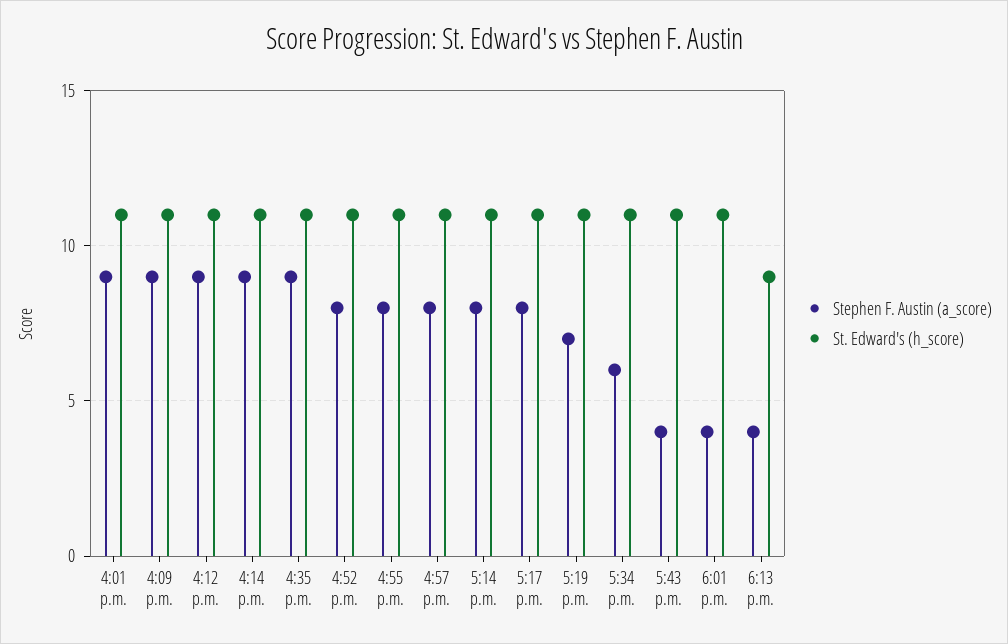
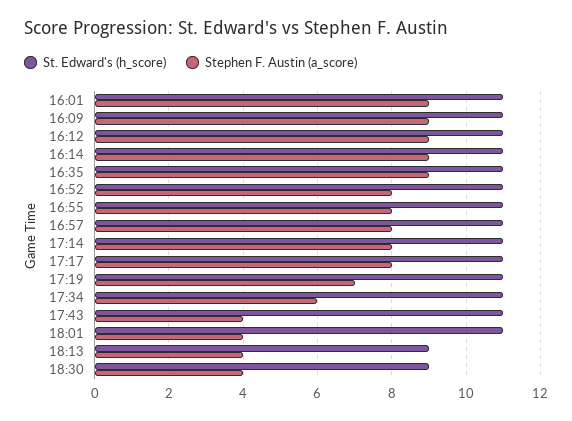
St. Edward's (h_score), 18:30: none -> 9
Stephen F. Austin (a_score), 18:30: none -> 4

